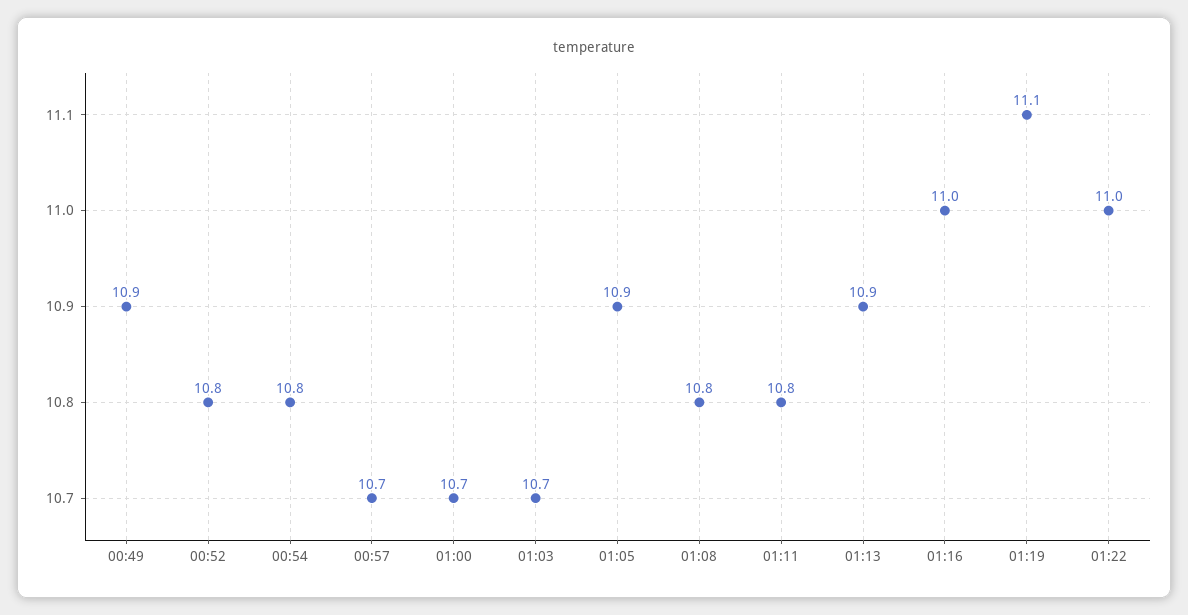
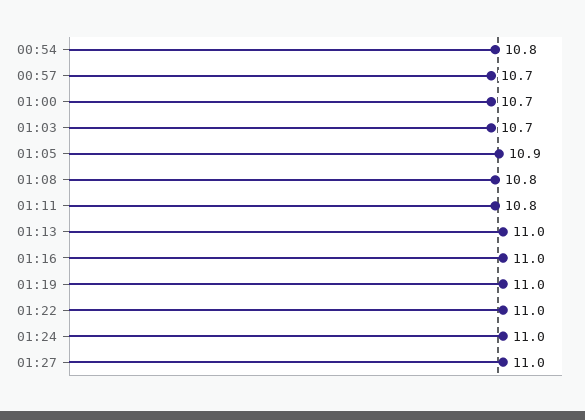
00:49: 10.9 -> none
00:52: 10.8 -> none
01:13: 10.9 -> 11
01:19: 11.1 -> 11
01:24: none -> 11
01:27: none -> 11

